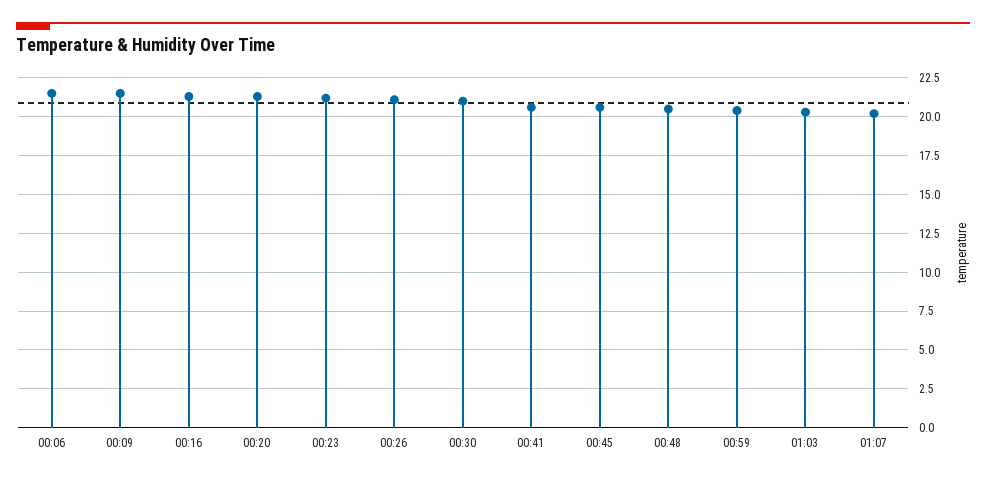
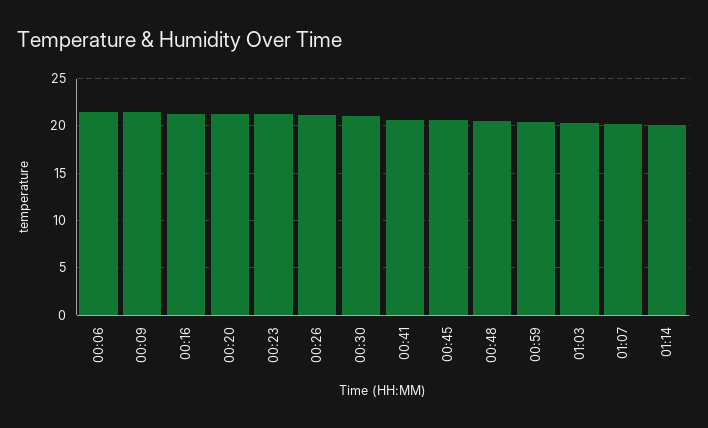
01:14: none -> 20

